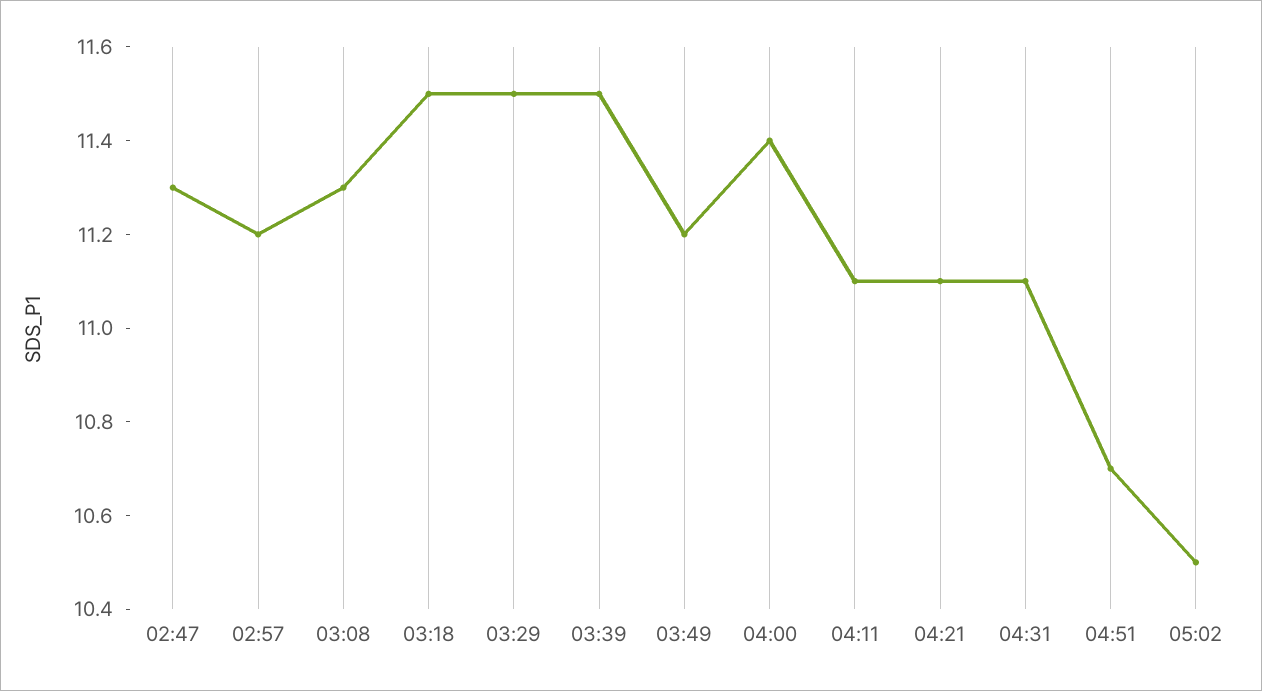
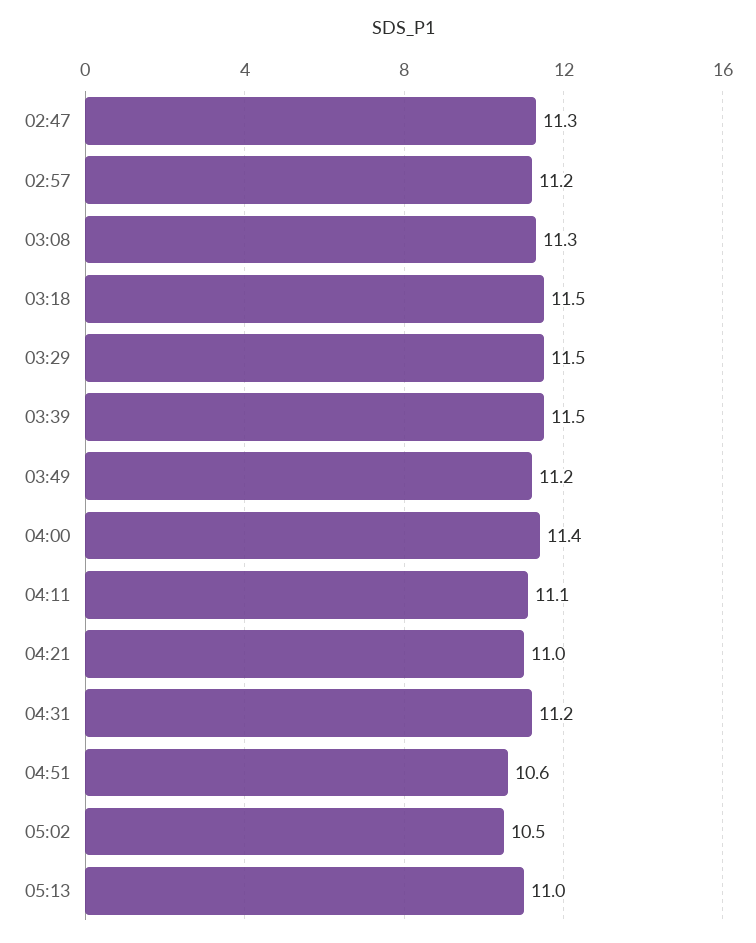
04:21: 11.1 -> 11
04:31: 11.1 -> 11.2
04:51: 10.7 -> 10.6
05:13: none -> 11

